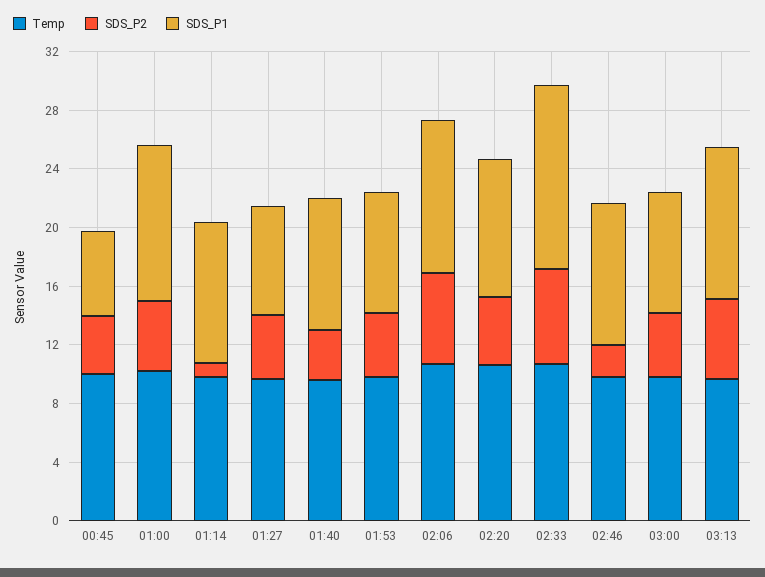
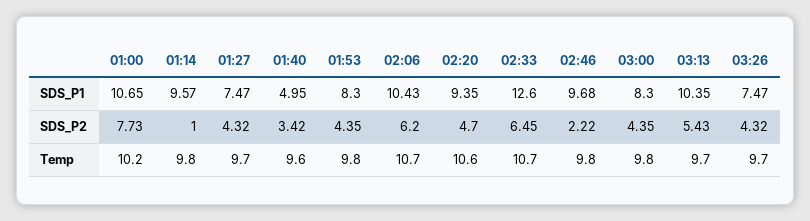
Temp, 00:45: 10 -> none
SDS_P2, 00:45: 4 -> none
SDS_P1, 00:45: 6 -> none
SDS_P2, 01:00: 5 -> 7.73
SDS_P1, 01:40: 9 -> 4.95
SDS_P1, 03:26: none -> 7.47
SDS_P2, 03:26: none -> 4.32
Temp, 03:26: none -> 9.7

